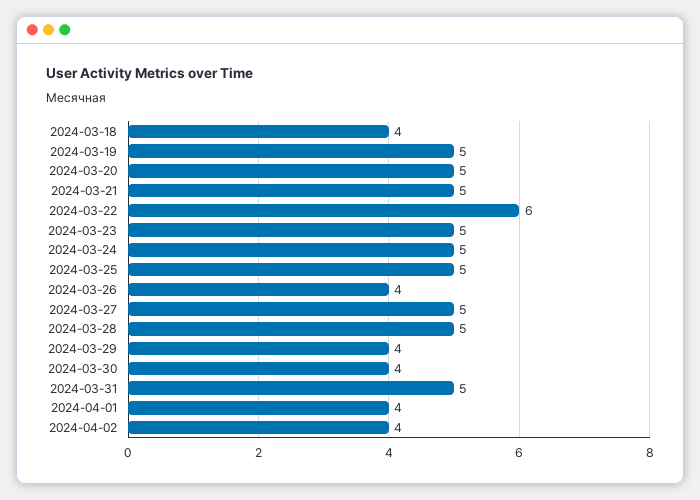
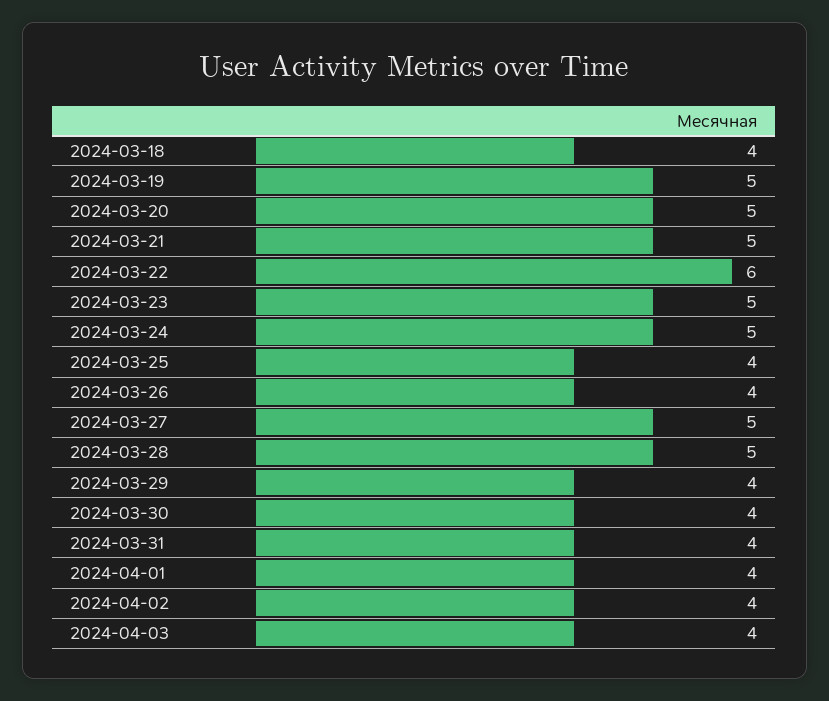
2024-03-25: 5 -> 4
2024-03-31: 5 -> 4
2024-04-03: none -> 4

